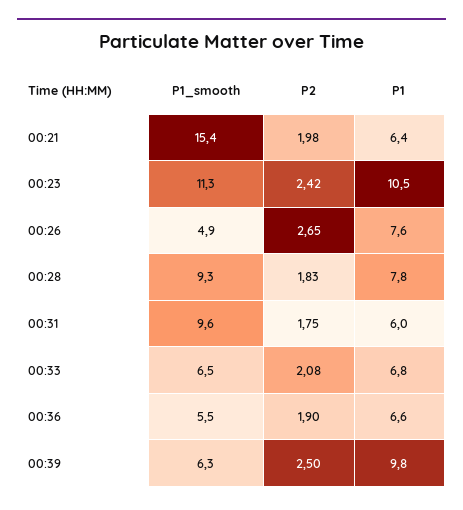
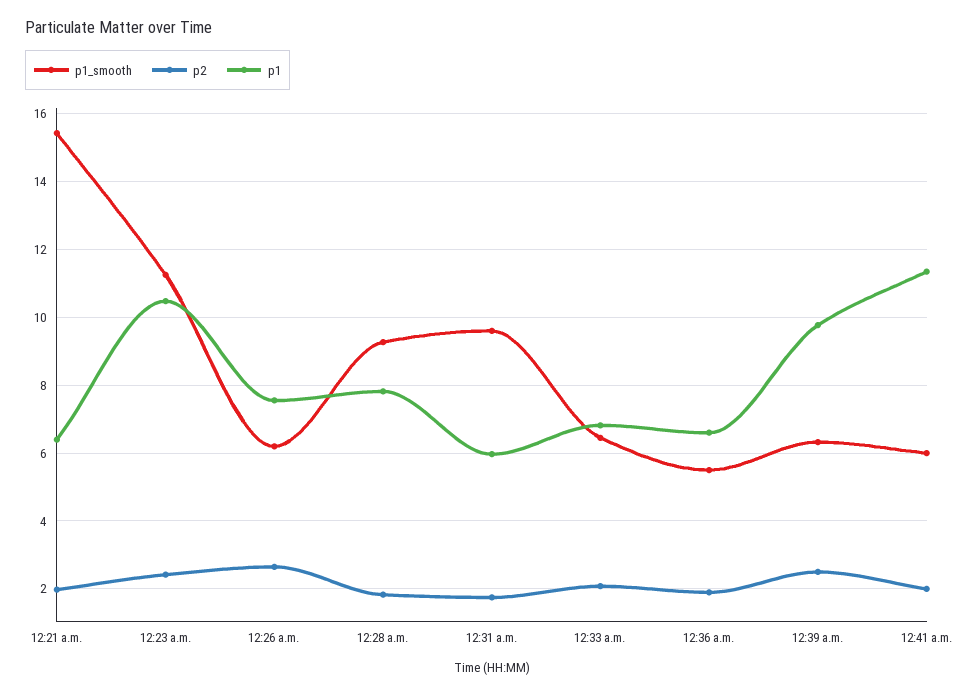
P1_smooth, 00:26: 4.9 -> 6.2
P1_smooth, 12:41 a.m.: none -> 6
P2, 12:41 a.m.: none -> 2
P1, 12:41 a.m.: none -> 11.4

